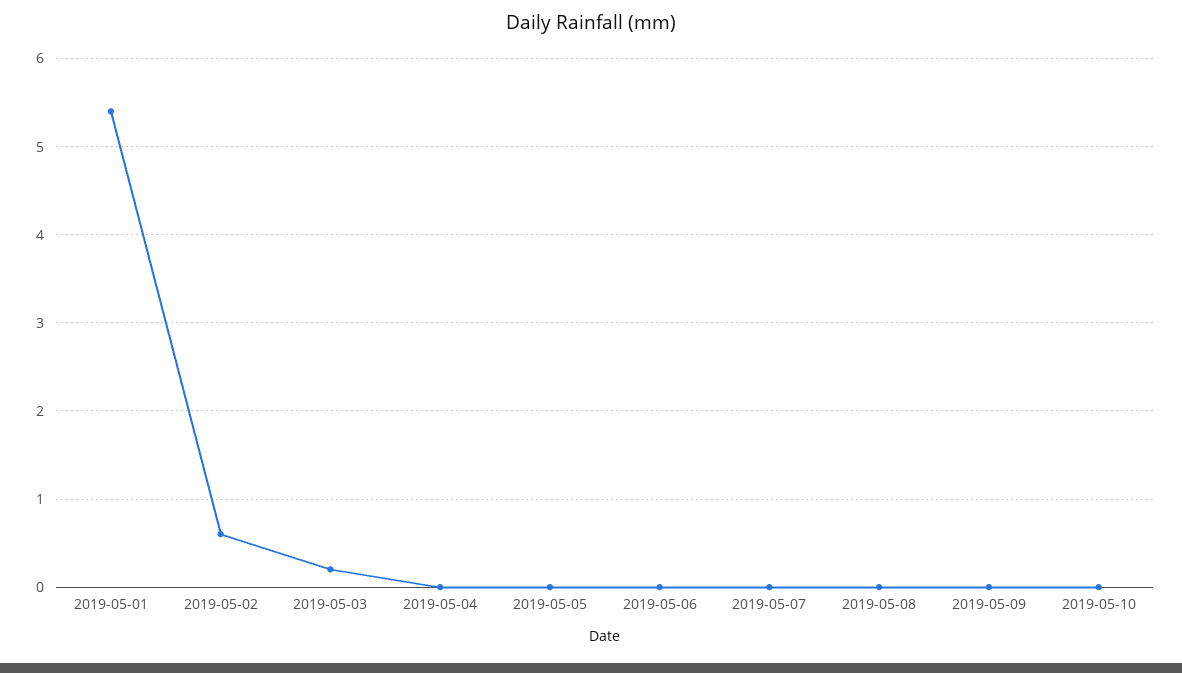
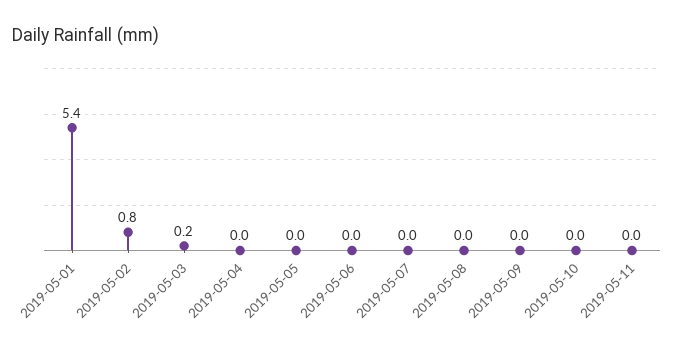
2019-05-02: 0.6 -> 0.8
2019-05-11: none -> 0

